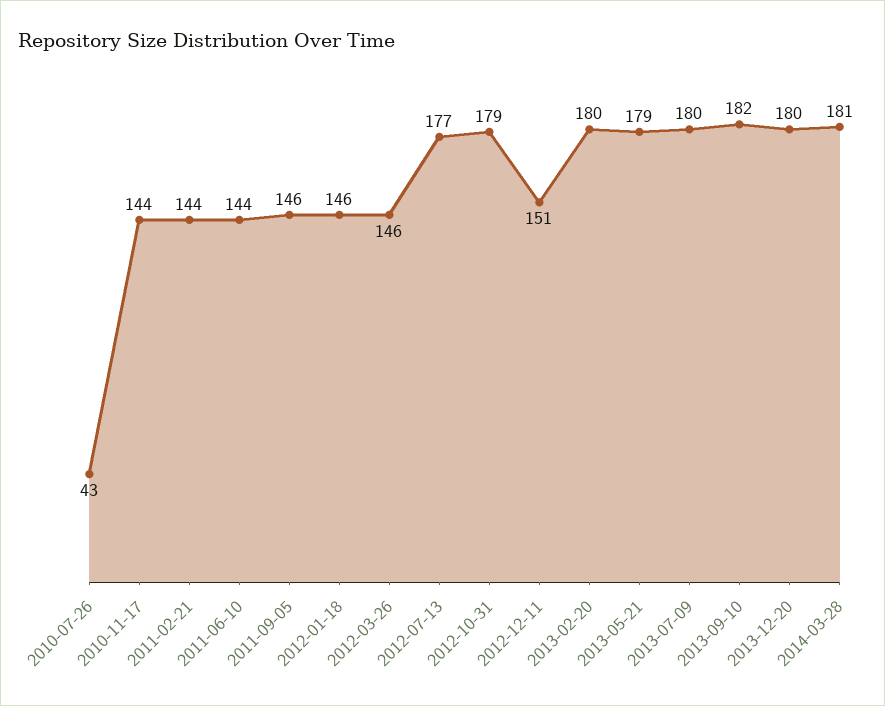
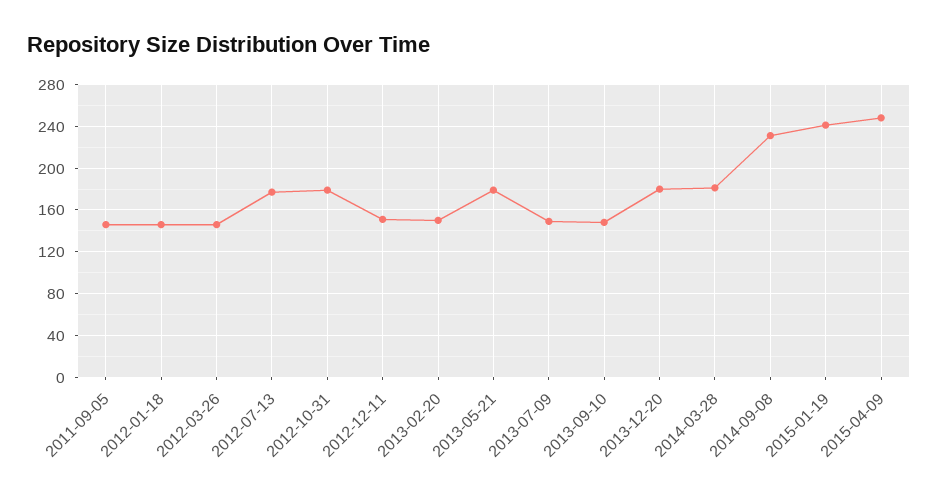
2010-07-26: 43 -> none
2010-11-17: 144 -> none
2011-02-21: 144 -> none
2011-06-10: 144 -> none
2013-02-20: 180 -> 150
2013-07-09: 180 -> 150
2013-09-10: 182 -> 150
2014-09-08: none -> 230
2015-01-19: none -> 240
2015-04-09: none -> 250

